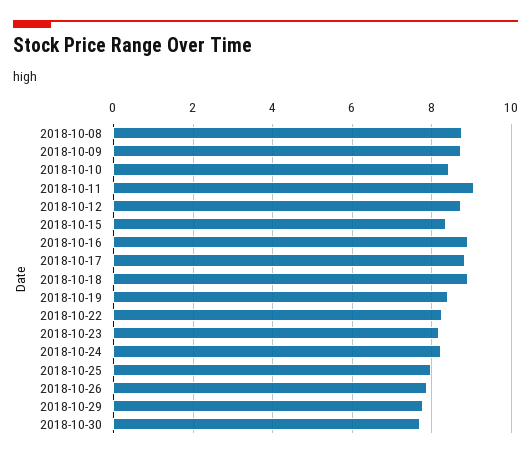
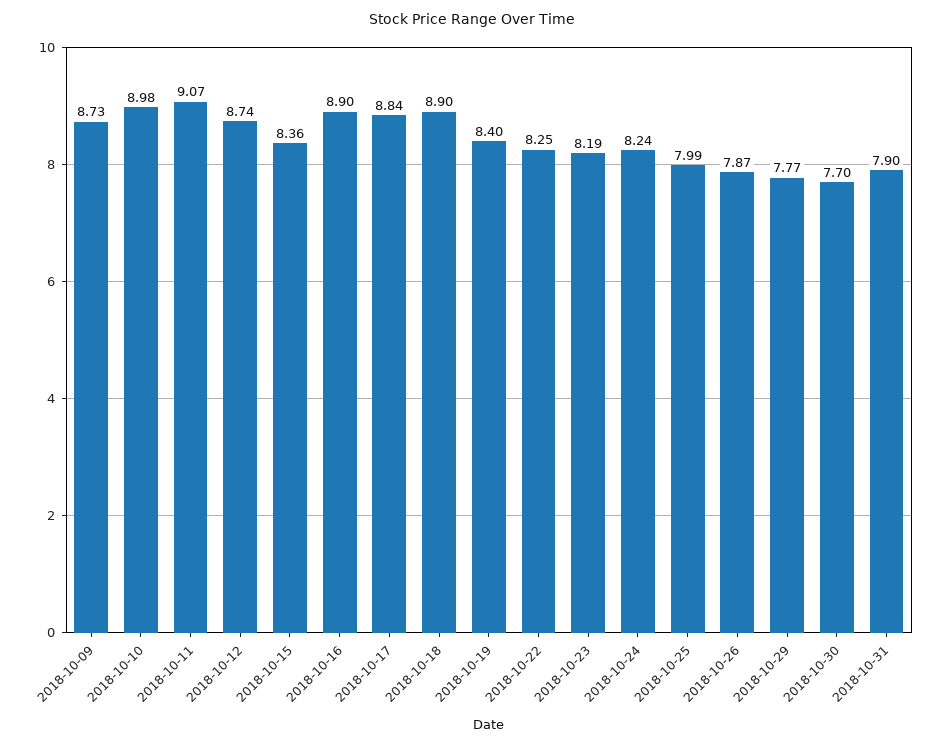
2018-10-08: 8.8 -> none
2018-10-10: 8.4 -> 8.98
2018-10-31: none -> 7.9

